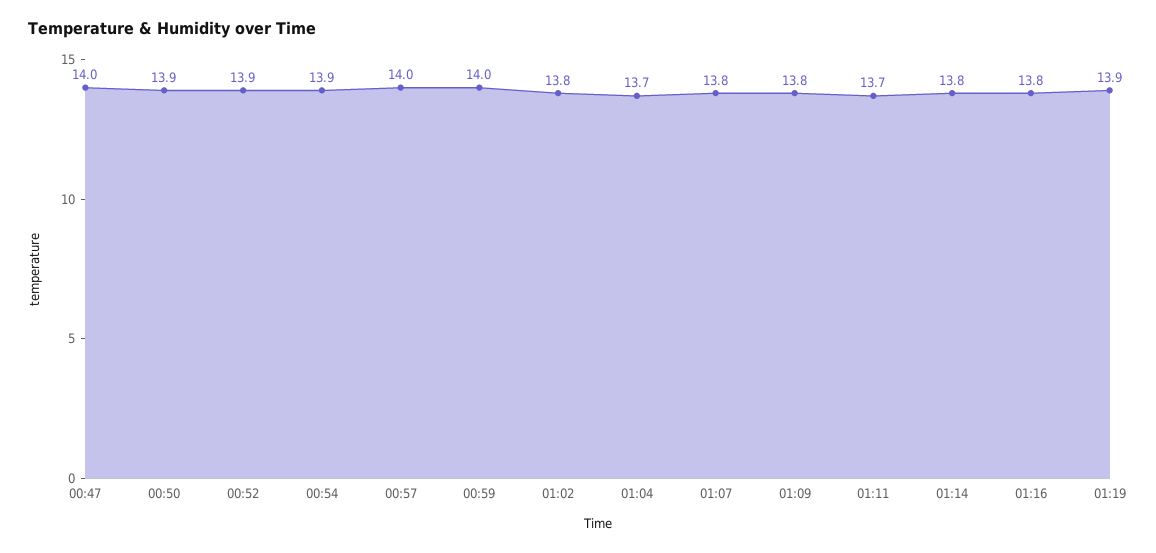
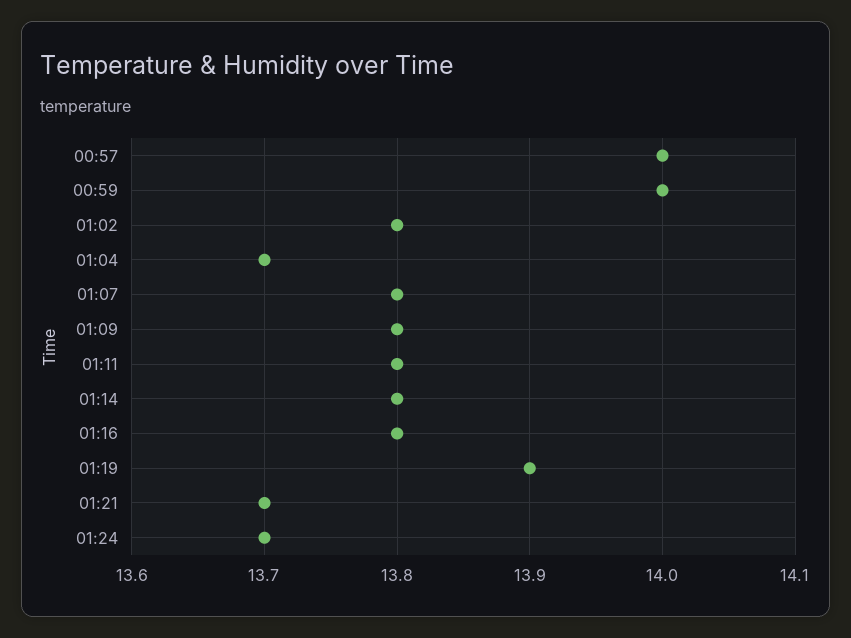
00:47: 14 -> none
00:50: 13.9 -> none
00:52: 13.9 -> none
00:54: 13.9 -> none
01:11: 13.7 -> 13.8
01:21: none -> 13.7
01:24: none -> 13.7

